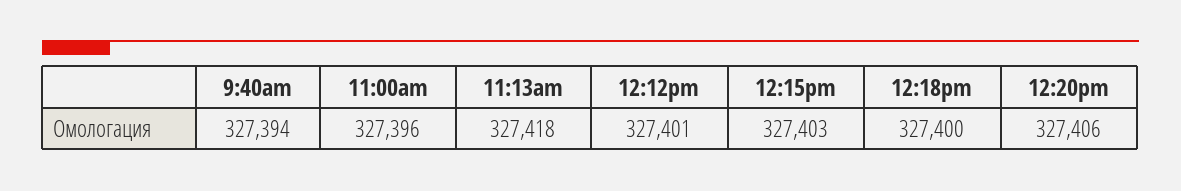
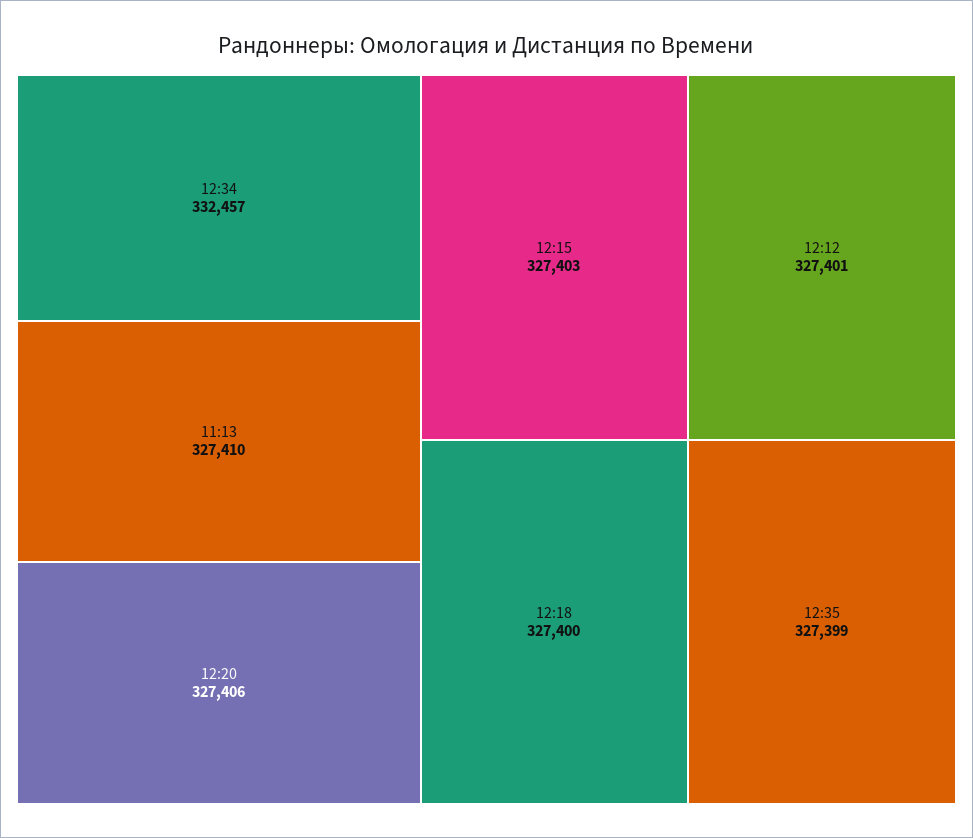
9:40am: 327394 -> none
11:00am: 327396 -> none
11:13am: 327418 -> 327410
12:34: none -> 332457
12:35: none -> 327399

